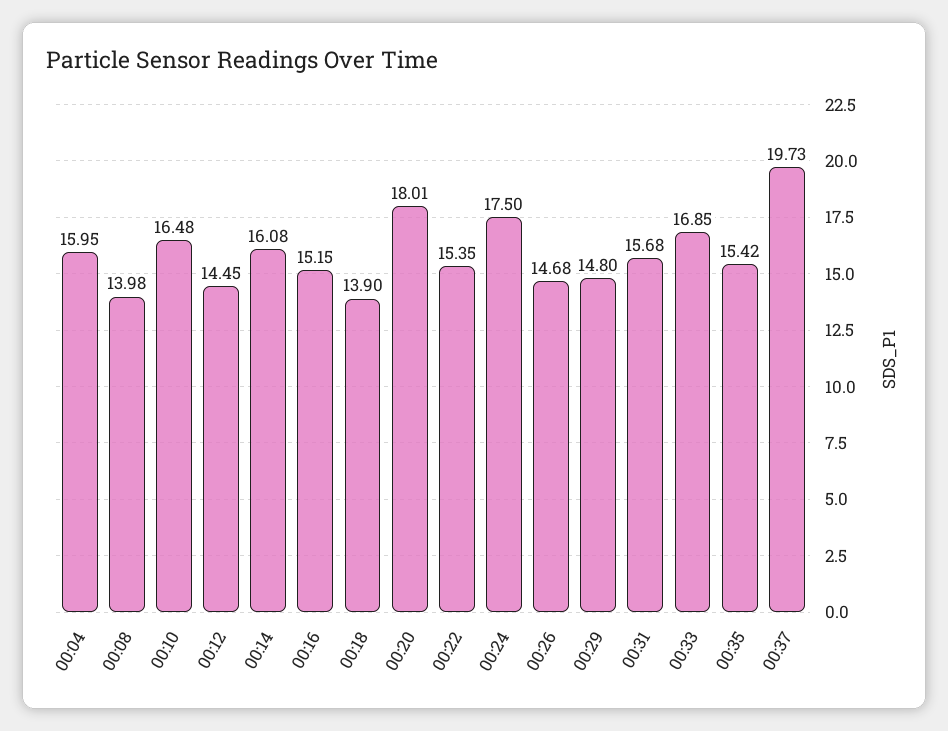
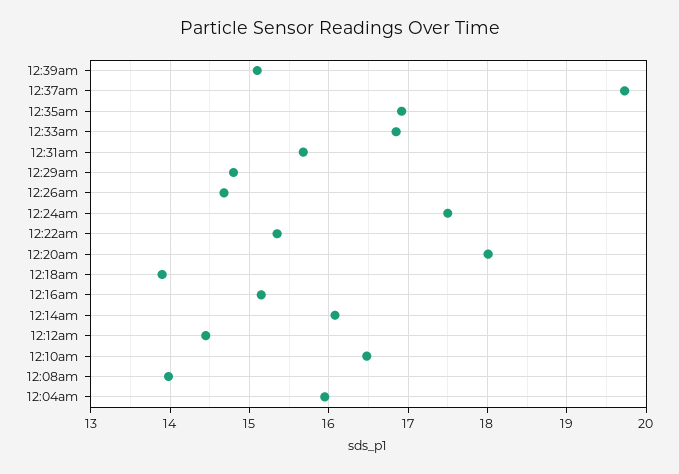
00:35: 15.42 -> 16.9
12:39am: none -> 15.1

